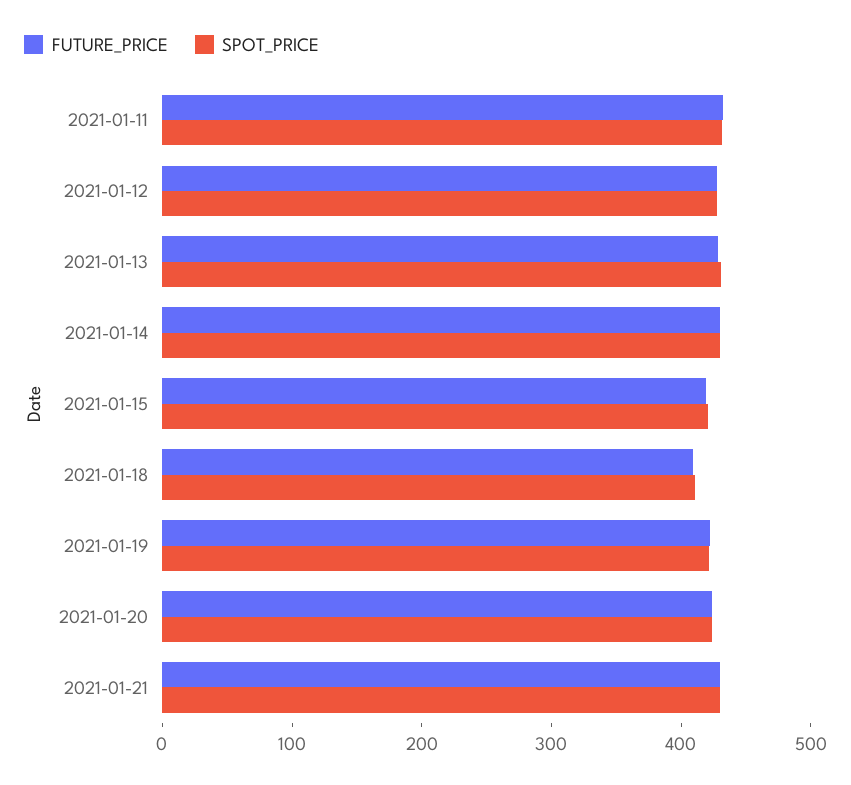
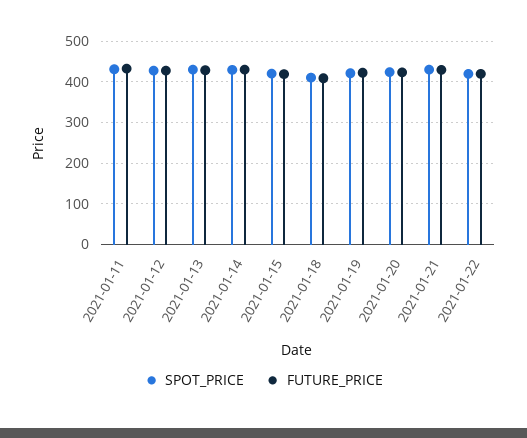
SPOT_PRICE, 2021-01-22: none -> 420
FUTURE_PRICE, 2021-01-22: none -> 420

